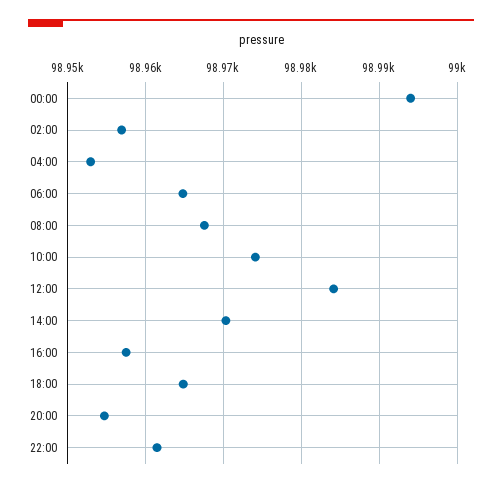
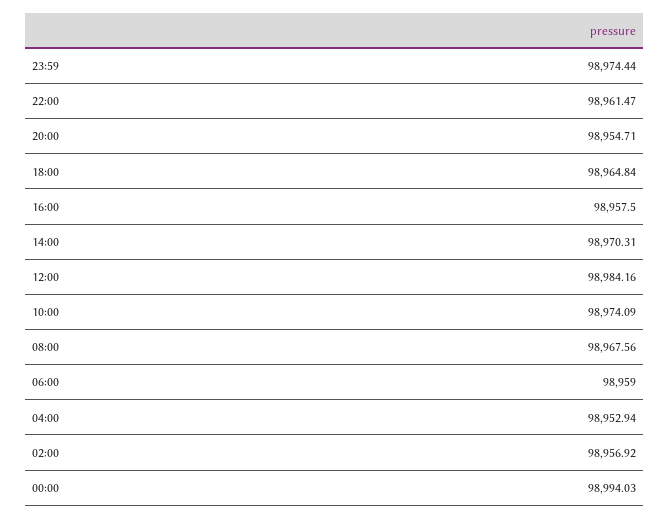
06:00: 98965 -> 98959
23:59: none -> 98974.44

